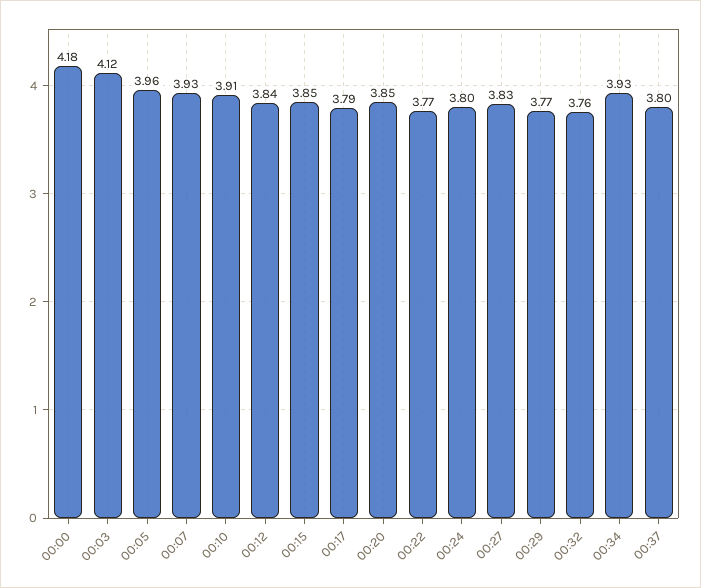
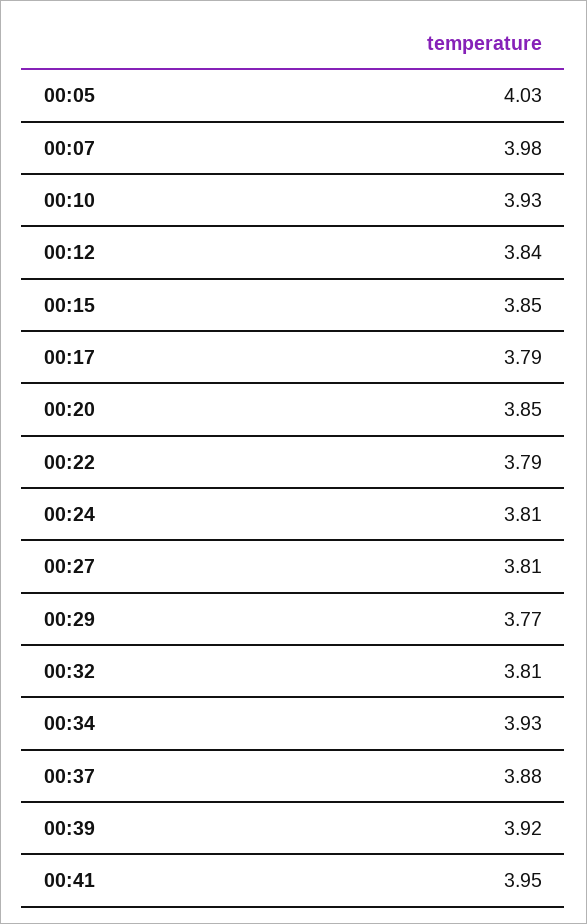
00:00: 4.18 -> none
00:03: 4.12 -> none
00:05: 3.96 -> 4.03
00:07: 3.93 -> 3.98
00:10: 3.91 -> 3.93
00:22: 3.77 -> 3.79
00:24: 3.8 -> 3.81
00:27: 3.83 -> 3.81
00:32: 3.76 -> 3.81
00:37: 3.8 -> 3.88
00:39: none -> 3.92
00:41: none -> 3.95

